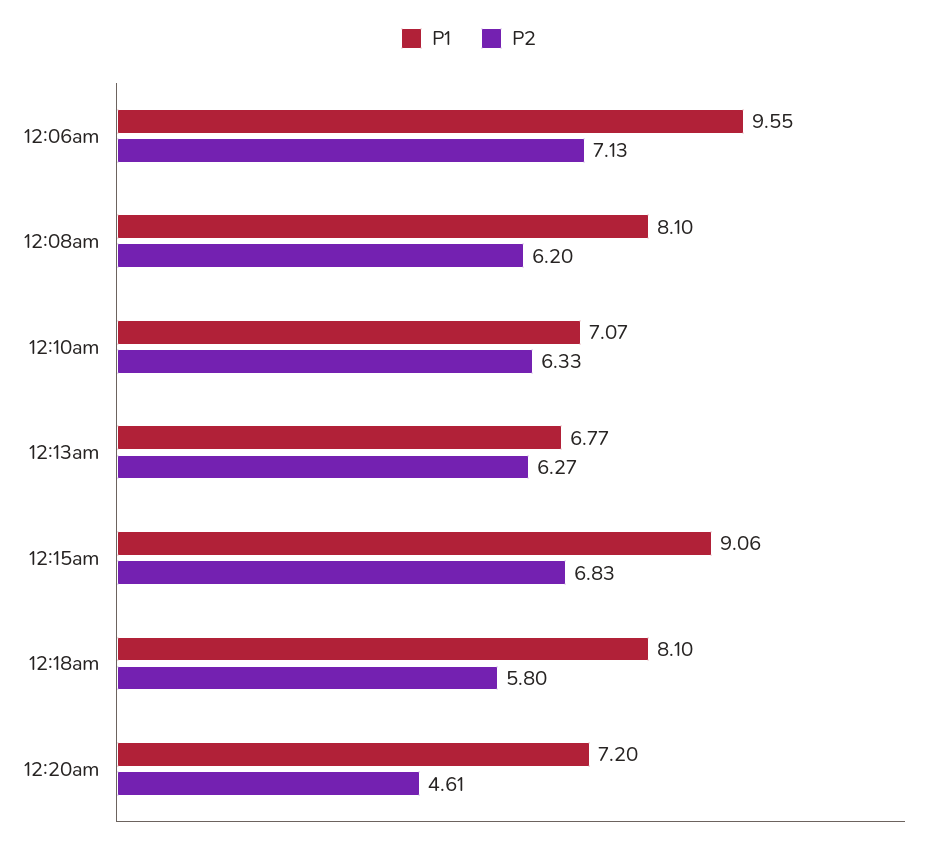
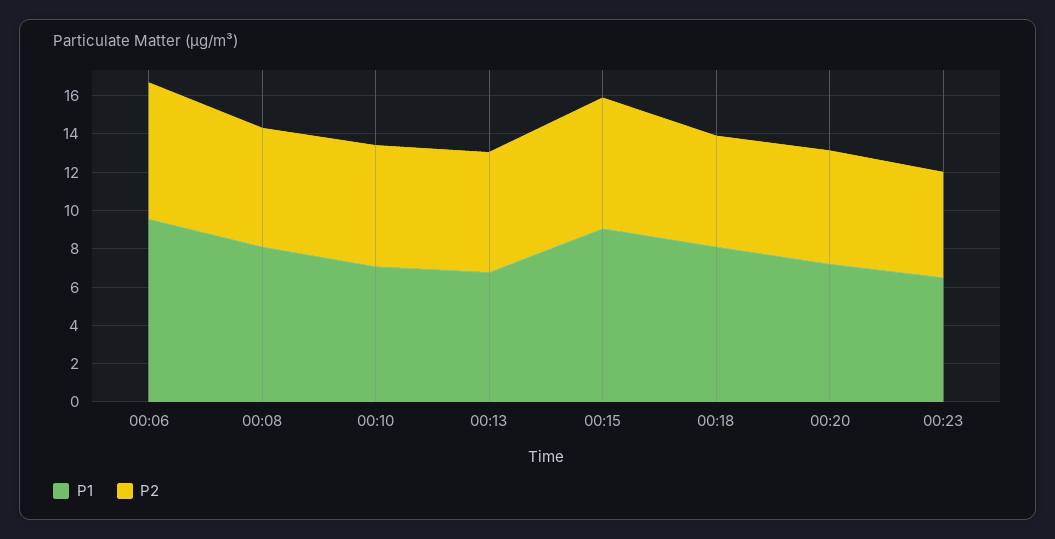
P2, 12:20am: 4.61 -> 6
P1, 00:23: none -> 6.5
P2, 00:23: none -> 5.5

